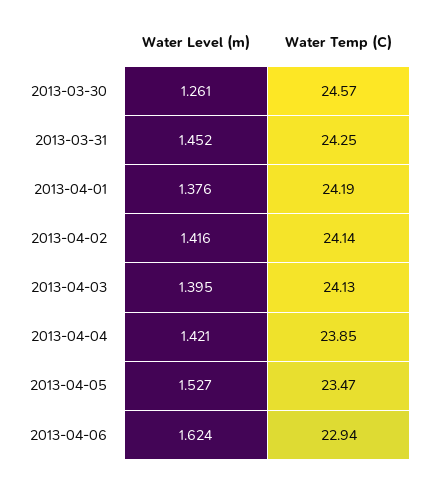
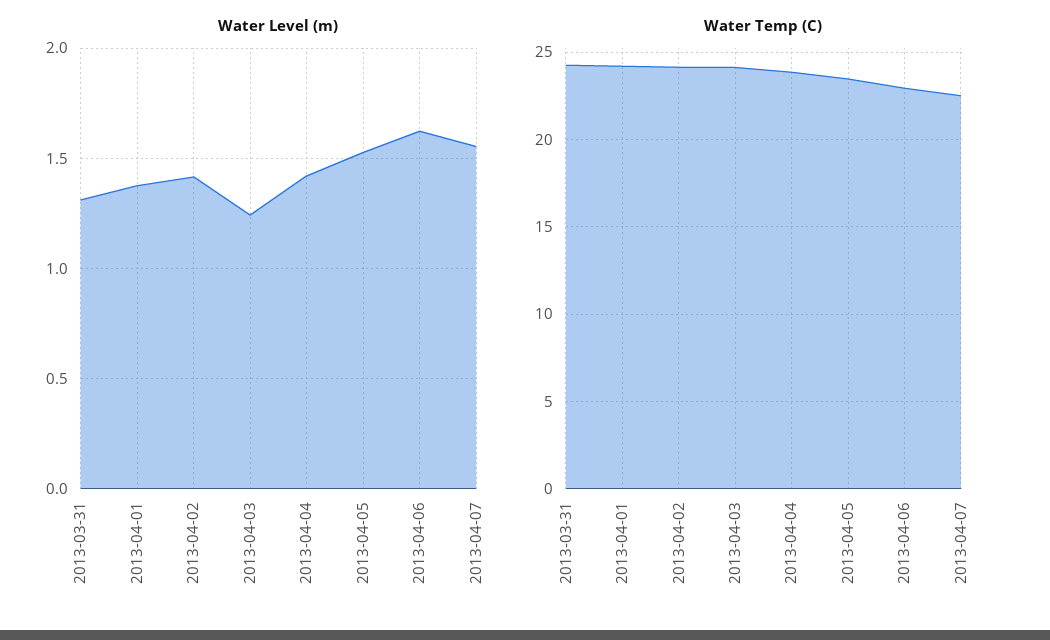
Water Level (m), 2013-03-30: 1.261 -> none
Water Temp (C), 2013-03-30: 24.57 -> none
Water Level (m), 2013-03-31: 1.452 -> 1.3
Water Level (m), 2013-04-03: 1.395 -> 1.25
Water Level (m), 2013-04-07: none -> 1.55
Water Temp (C), 2013-04-07: none -> 22.5

